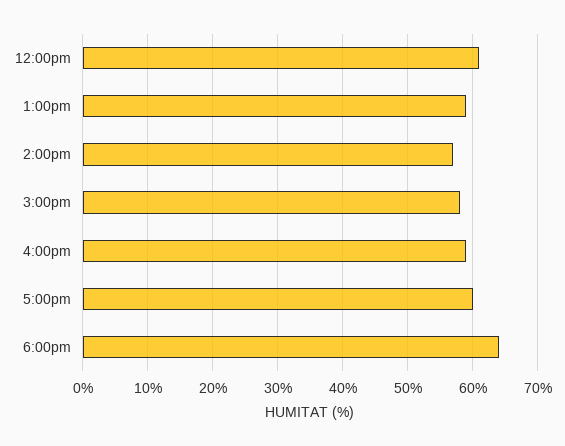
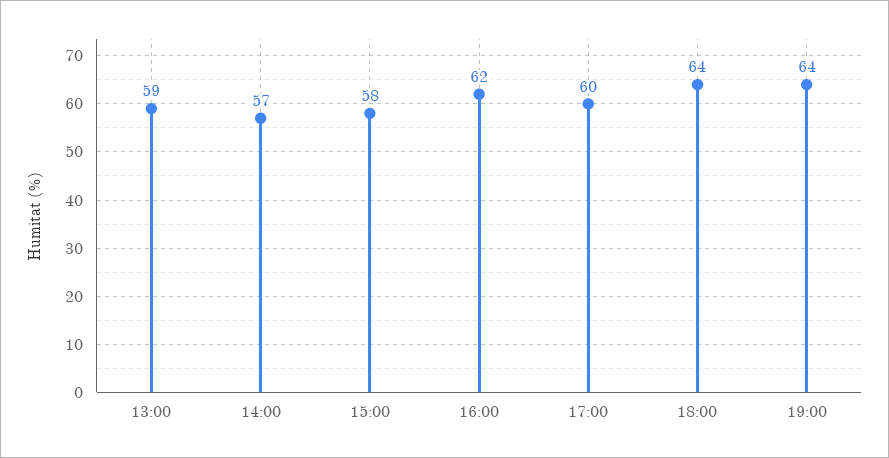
12:00pm: 61 -> none
4:00pm: 59 -> 62
19:00: none -> 64

